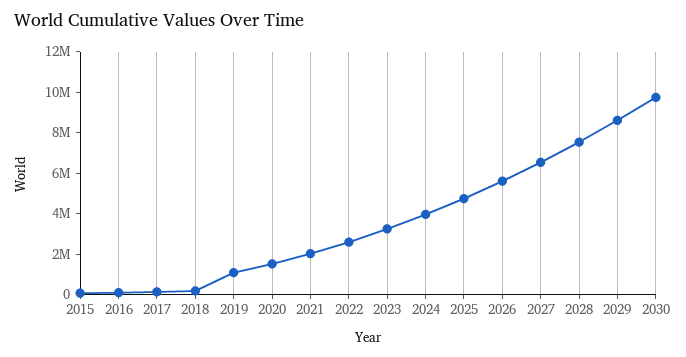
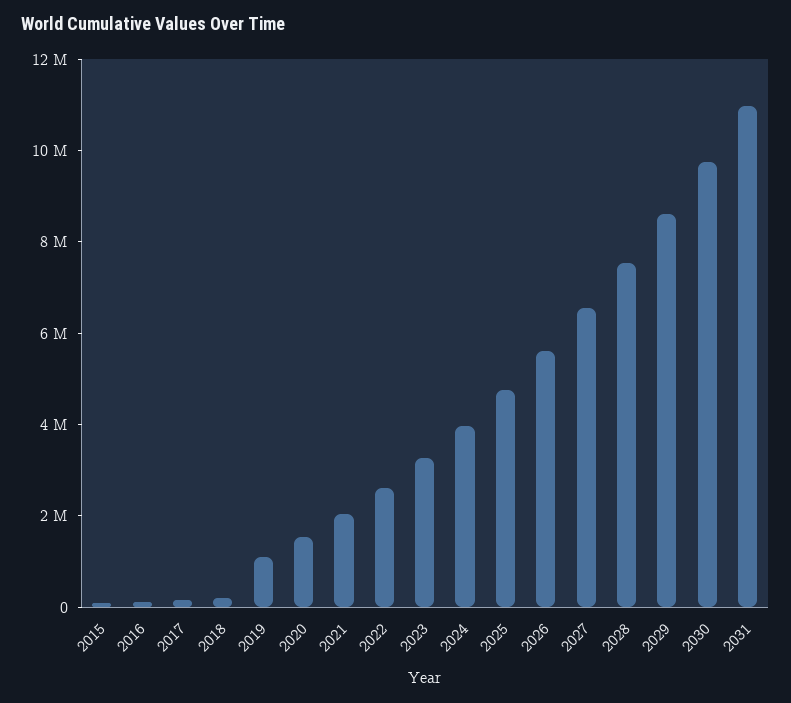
2031: none -> 11000000

